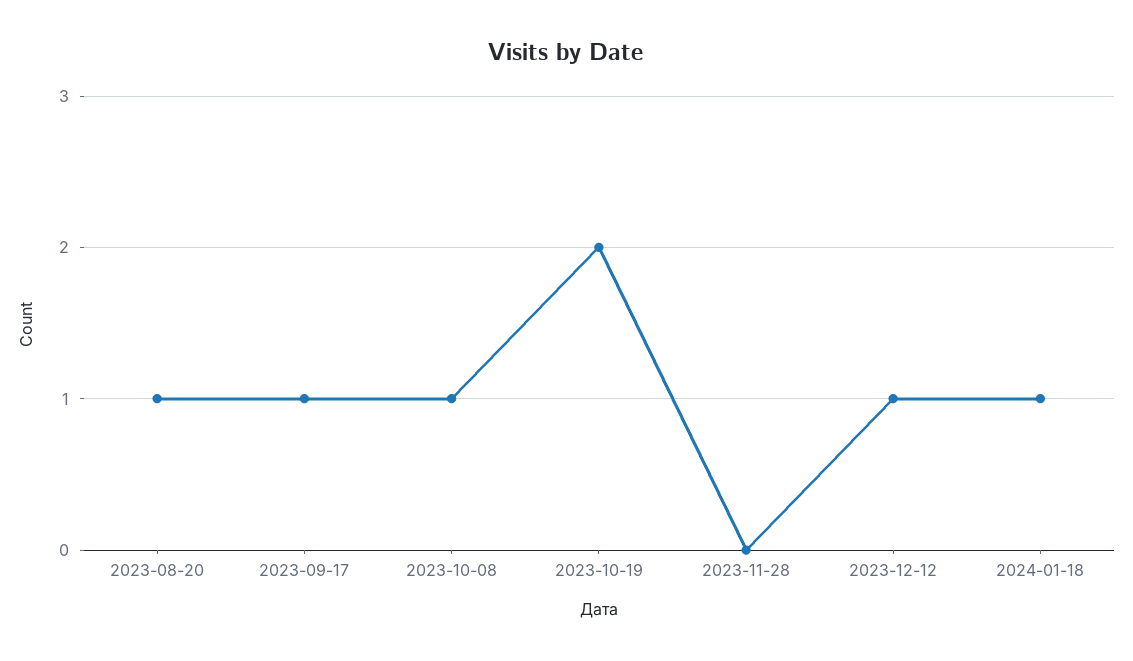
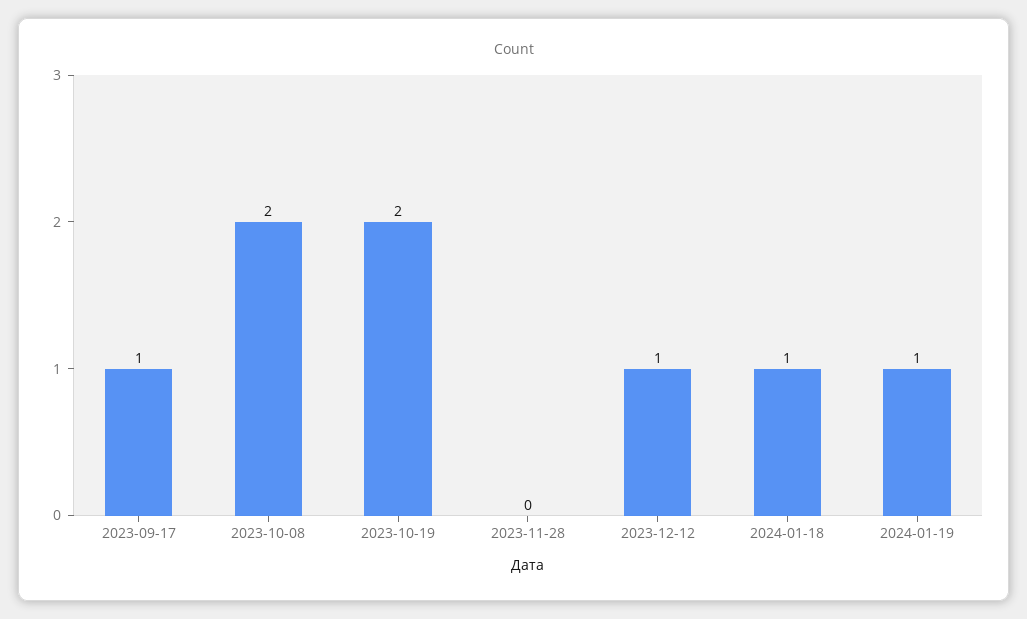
2023-08-20: 1 -> none
2023-10-08: 1 -> 2
2024-01-19: none -> 1

